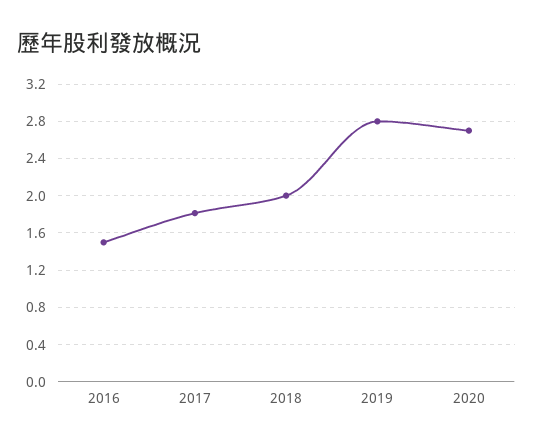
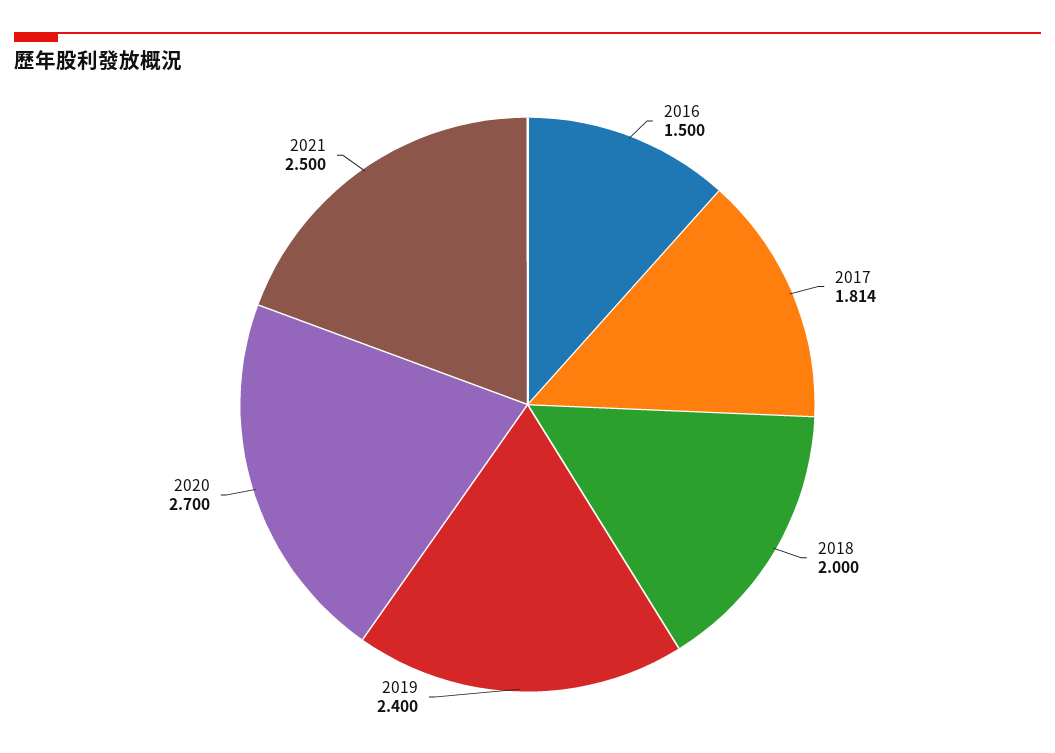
2019: 2.8 -> 2.4
2021: none -> 2.5

